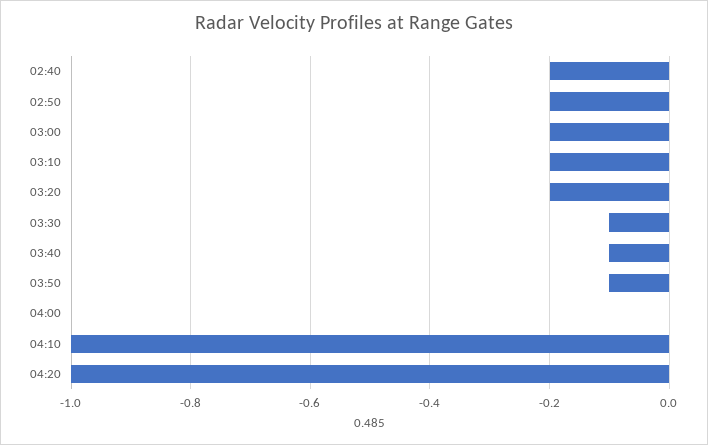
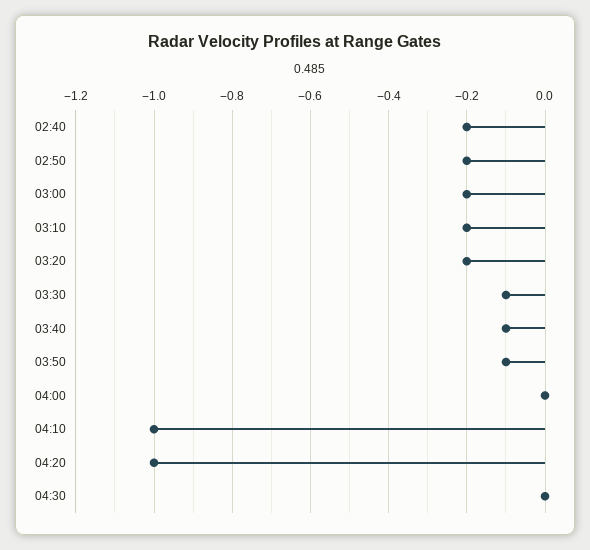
04:30: none -> 0

